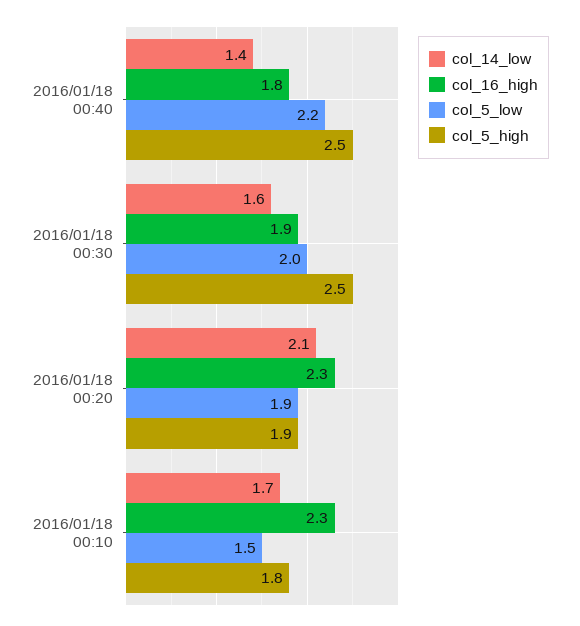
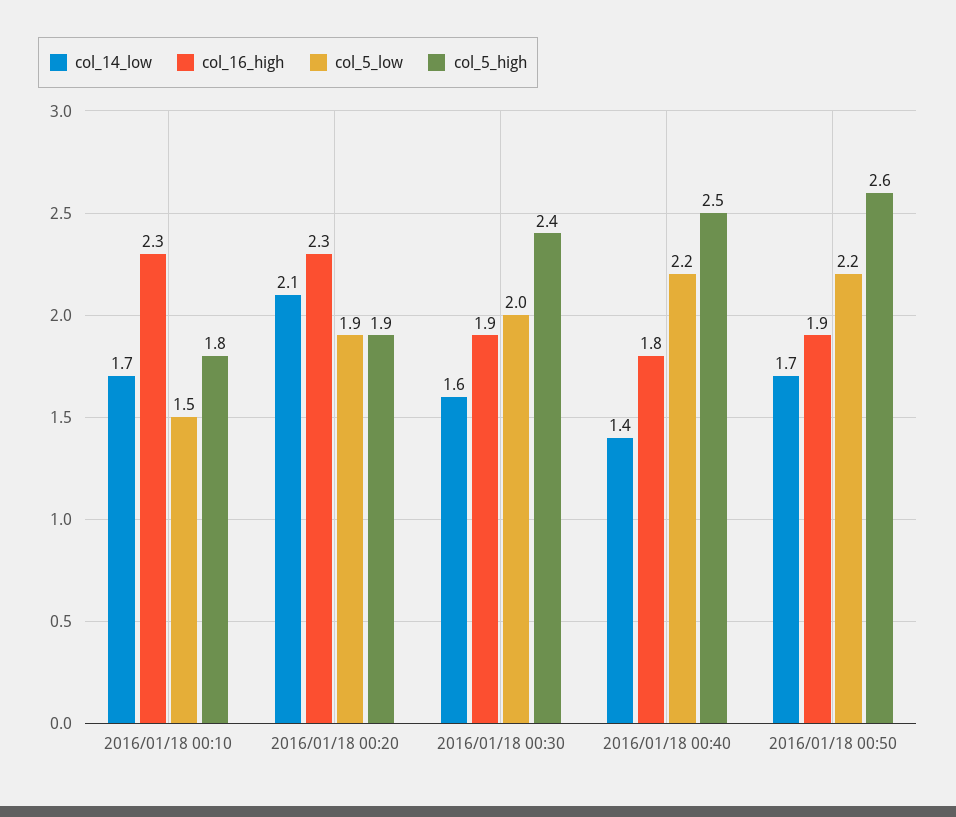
col_5_high, 2016/01/18 00:30: 2.5 -> 2.4
col_14_low, 2016/01/18 00:50: none -> 1.7
col_16_high, 2016/01/18 00:50: none -> 1.9
col_5_low, 2016/01/18 00:50: none -> 2.2
col_5_high, 2016/01/18 00:50: none -> 2.6

